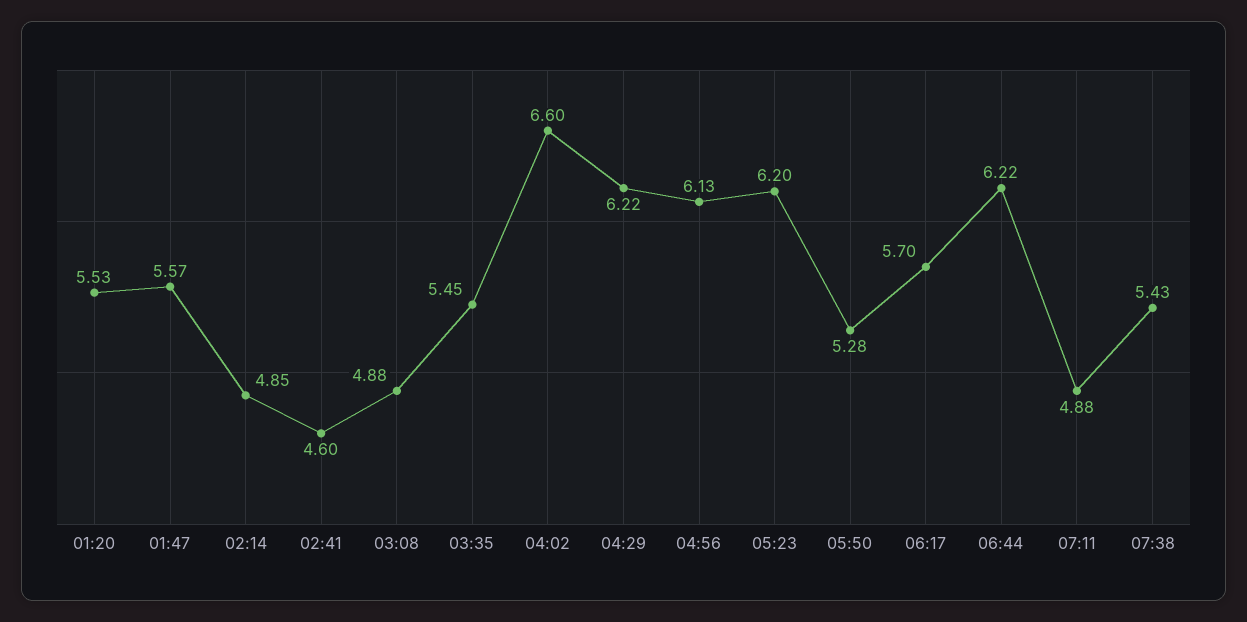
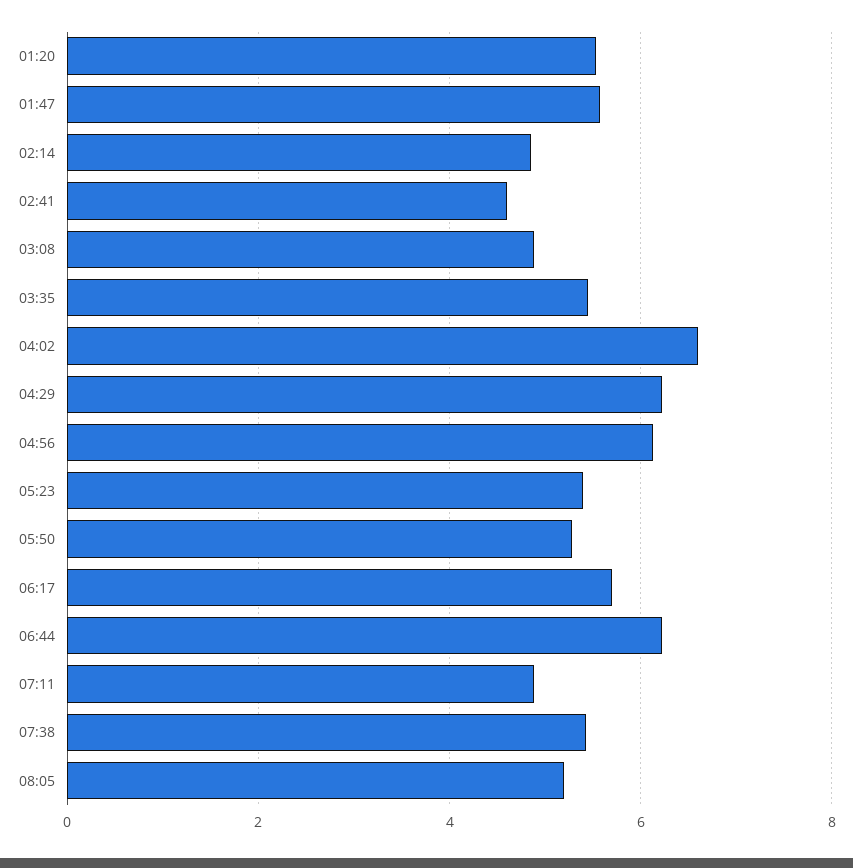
05:23: 6.2 -> 5.4
08:05: none -> 5.2

